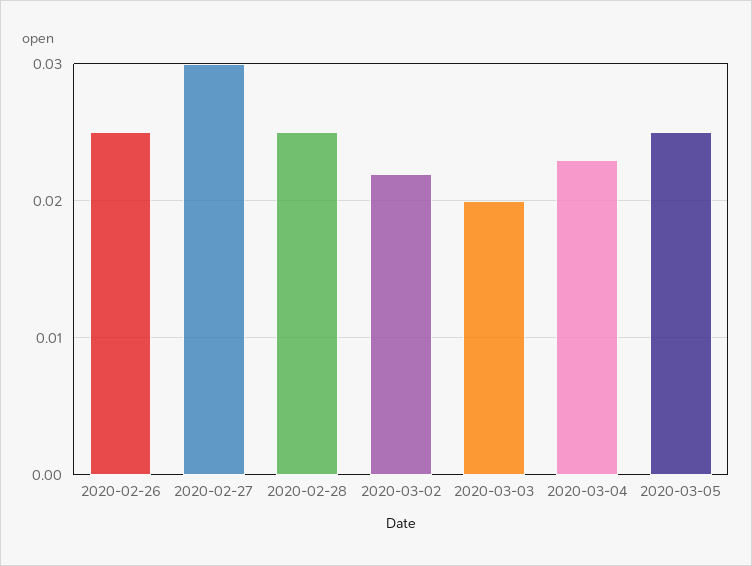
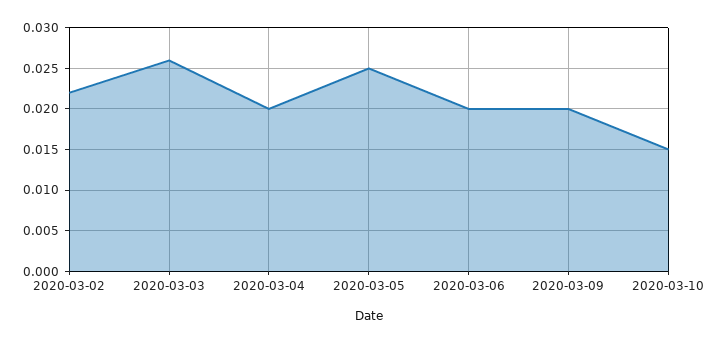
2020-02-26: 0.025 -> none
2020-02-27: 0.03 -> none
2020-02-28: 0.025 -> none
2020-03-03: 0.02 -> 0.026
2020-03-04: 0.023 -> 0.02
2020-03-06: none -> 0.02
2020-03-09: none -> 0.02
2020-03-10: none -> 0.015

